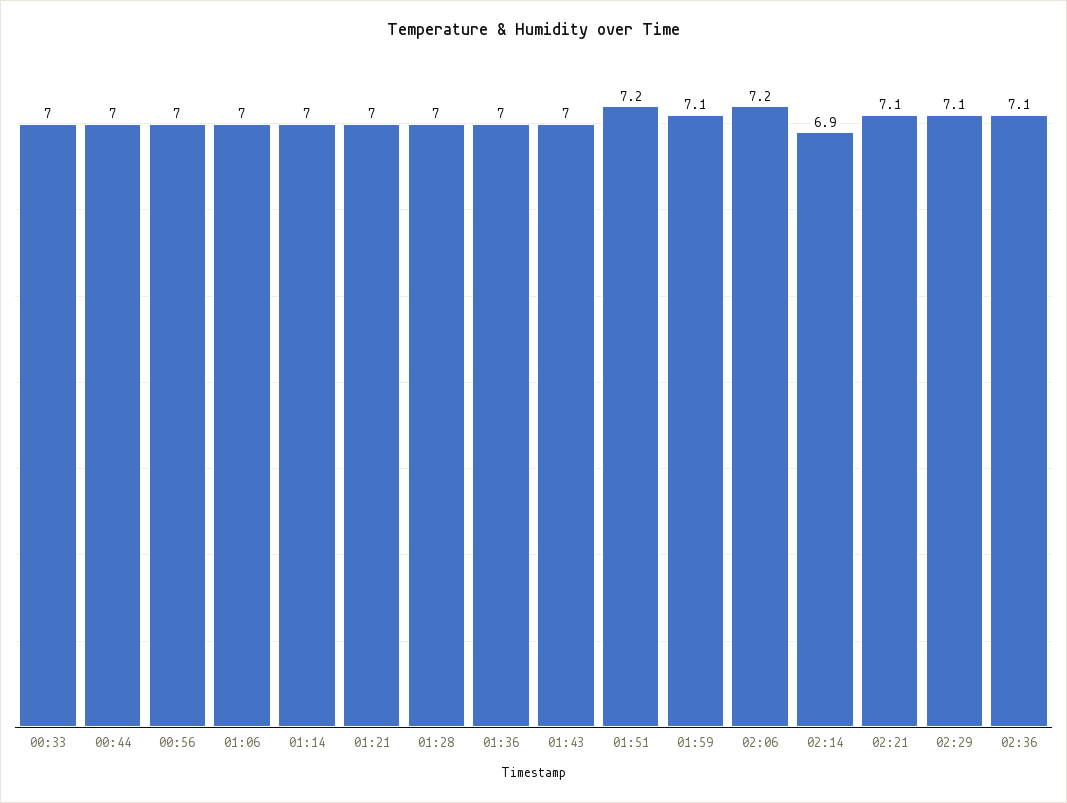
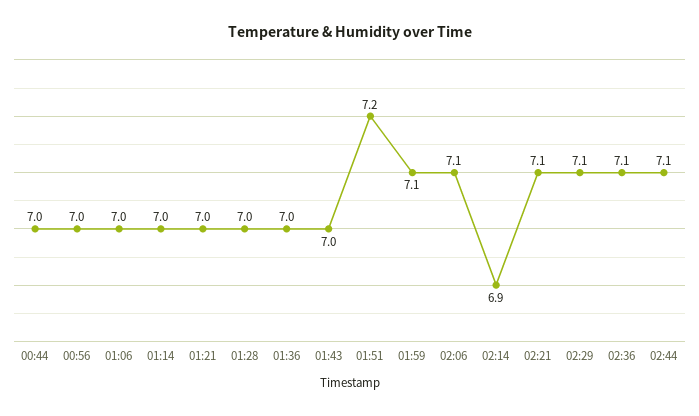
00:33: 7 -> none
02:06: 7.2 -> 7.1
02:44: none -> 7.1

